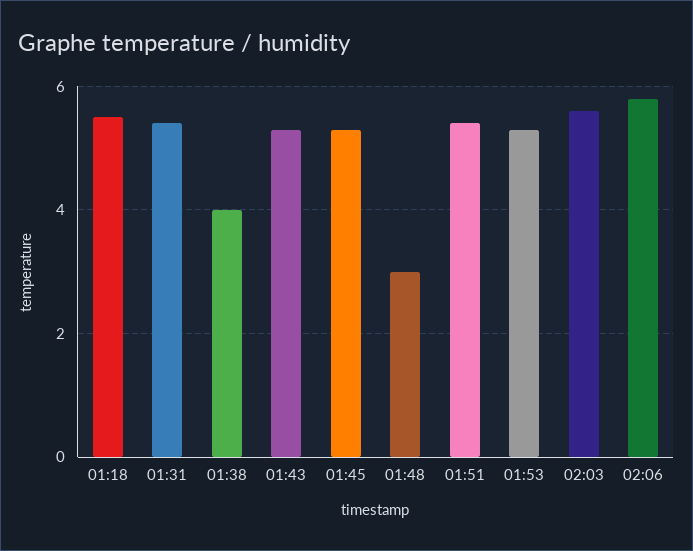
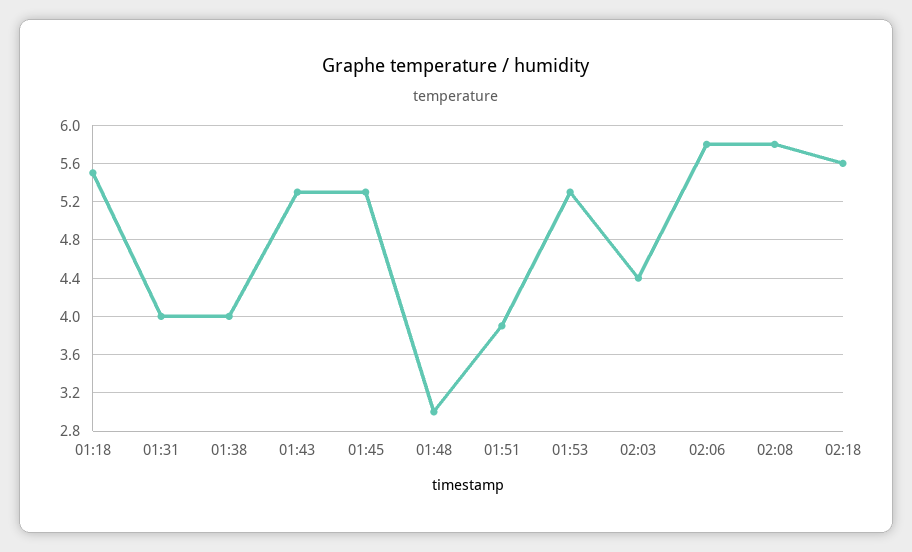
01:31: 5.5 -> 4
01:51: 5.5 -> 3.9
02:03: 5.5 -> 4.4
02:08: none -> 5.8
02:18: none -> 5.6

